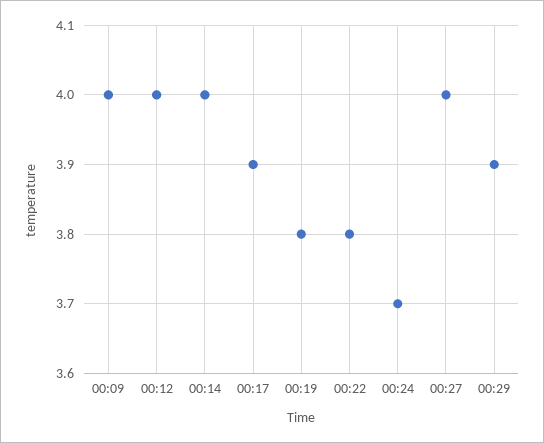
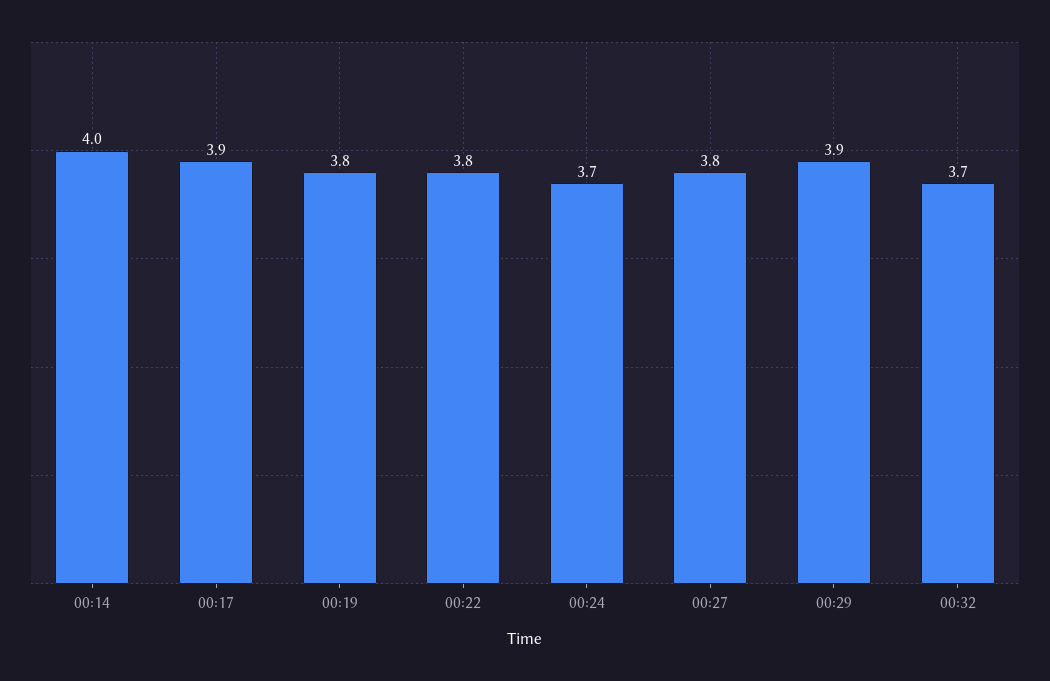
00:09: 4 -> none
00:12: 4 -> none
00:27: 4 -> 3.8
00:32: none -> 3.7

